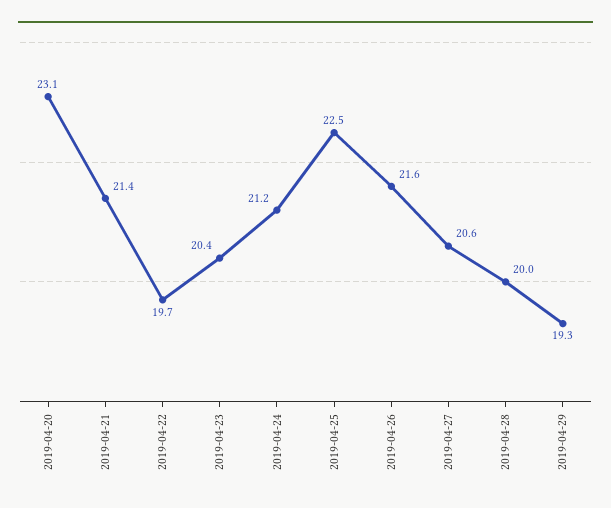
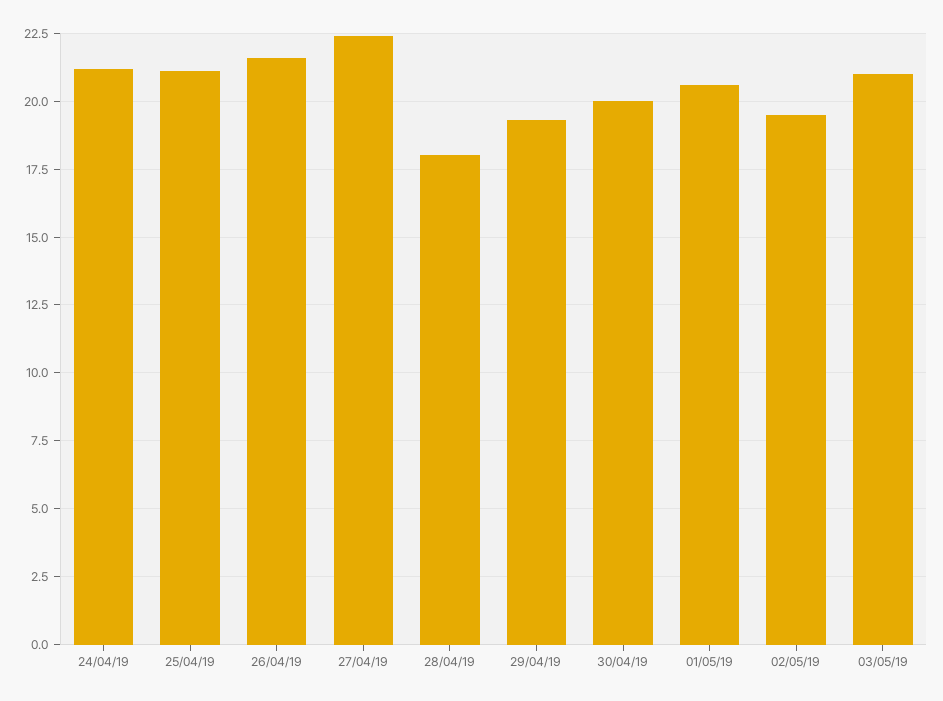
2019-04-20: 23.1 -> none
2019-04-21: 21.4 -> none
2019-04-22: 19.7 -> none
2019-04-23: 20.4 -> none
2019-04-25: 22.5 -> 21
2019-04-27: 20.6 -> 22.5
2019-04-28: 20 -> 18
30/04/19: none -> 20
01/05/19: none -> 20.5
02/05/19: none -> 19.5
03/05/19: none -> 21

